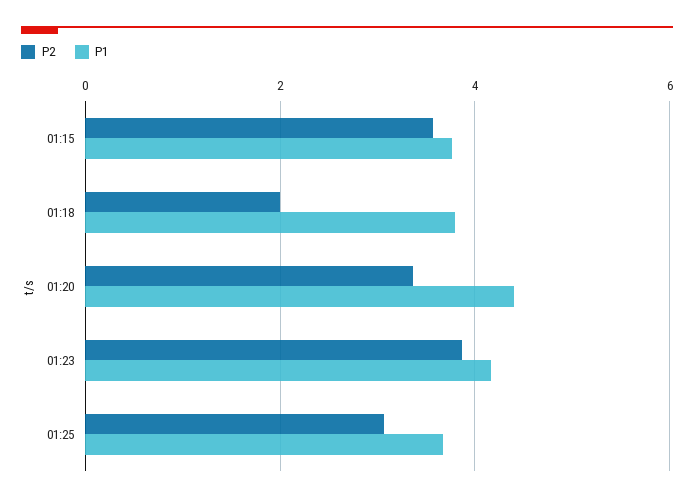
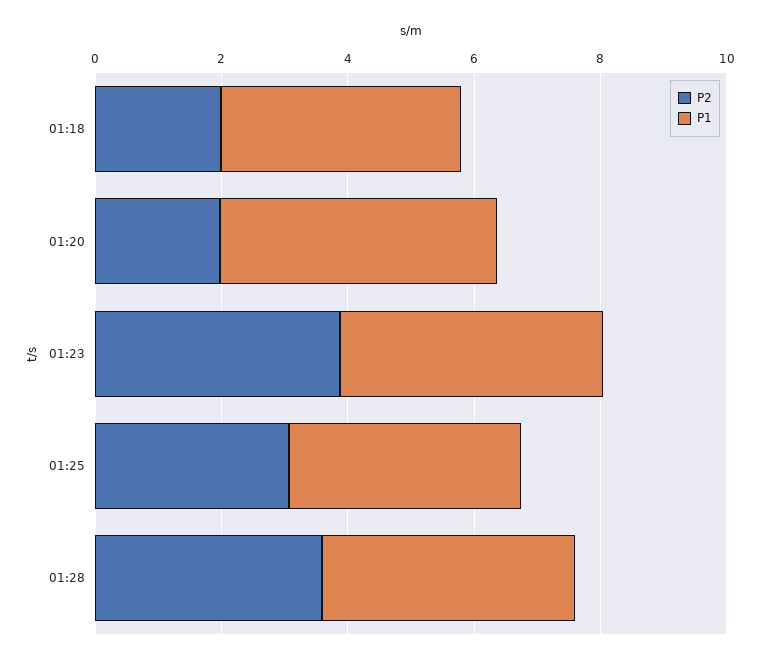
P2, 01:15: 3.6 -> none
P1, 01:15: 3.8 -> none
P2, 01:20: 3.4 -> 2
P2, 01:28: none -> 3.5
P1, 01:28: none -> 4

